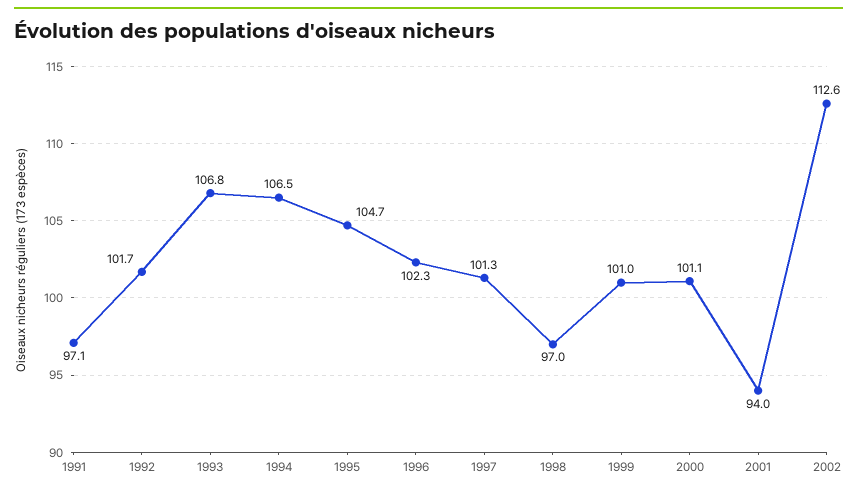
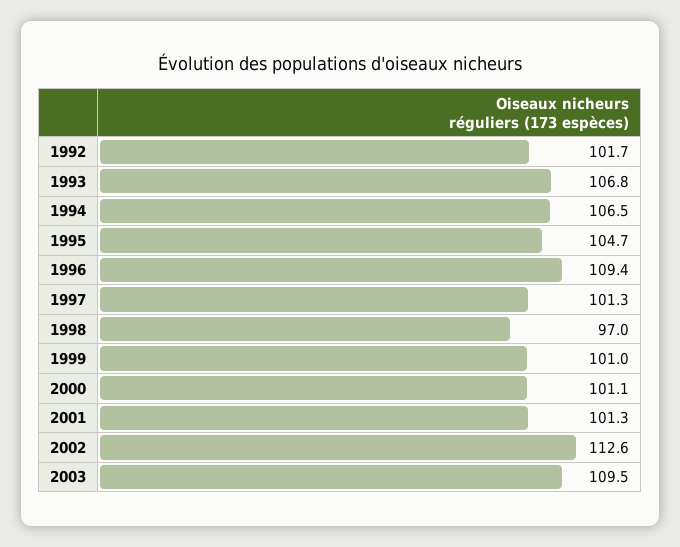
1991: 97.1 -> none
1996: 102.3 -> 109.4
2001: 94 -> 101.3
2003: none -> 109.5

